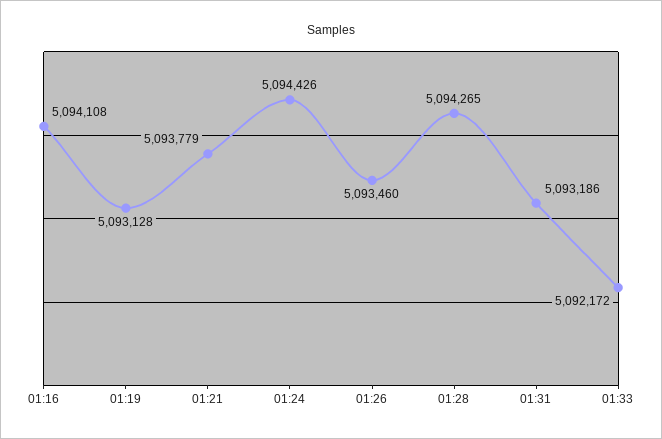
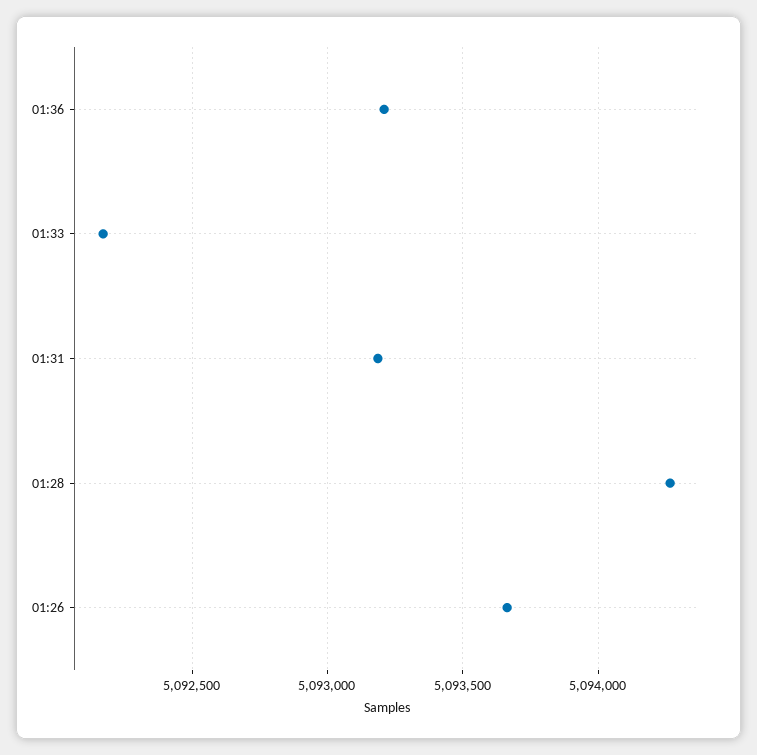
01:16: 5094108 -> none
01:19: 5093128 -> none
01:21: 5093779 -> none
01:24: 5094426 -> none
01:26: 5093460 -> 5093650
01:36: none -> 5093200

